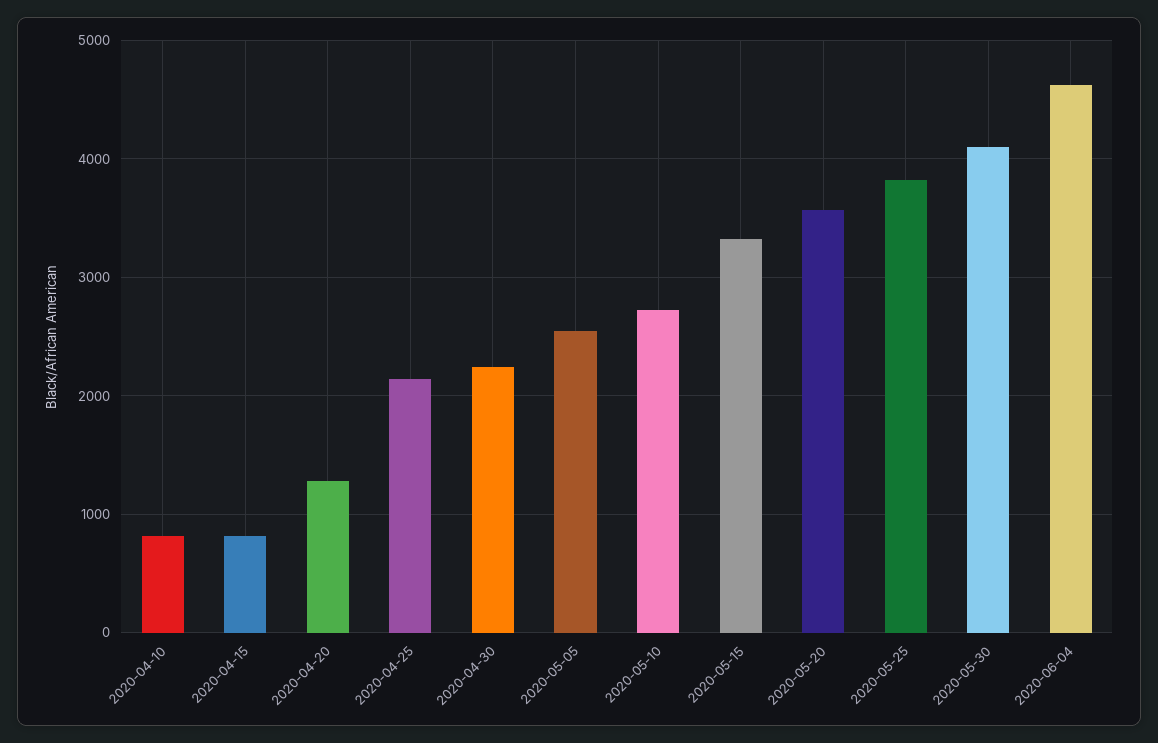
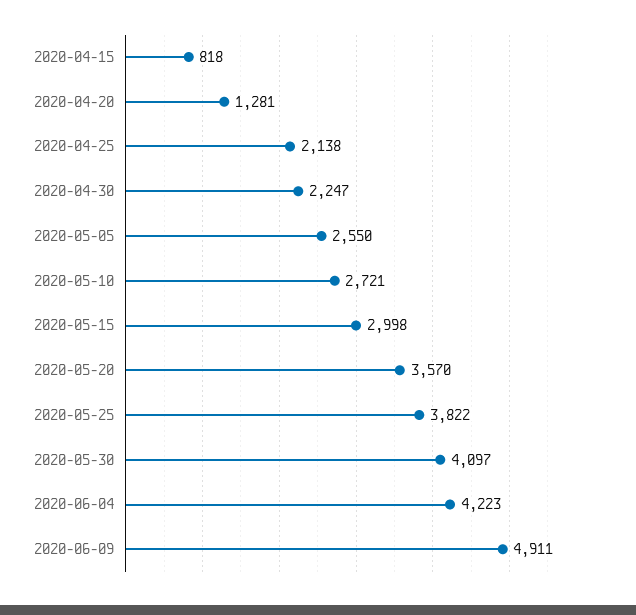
2020-04-10: 800 -> none
2020-05-15: 3300 -> 2998
2020-06-04: 4600 -> 4223
2020-06-09: none -> 4911

